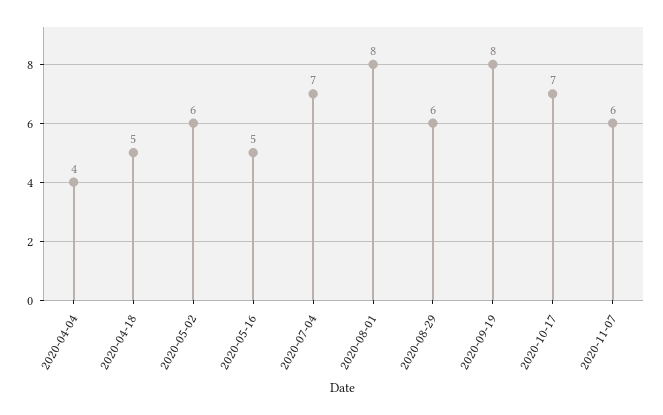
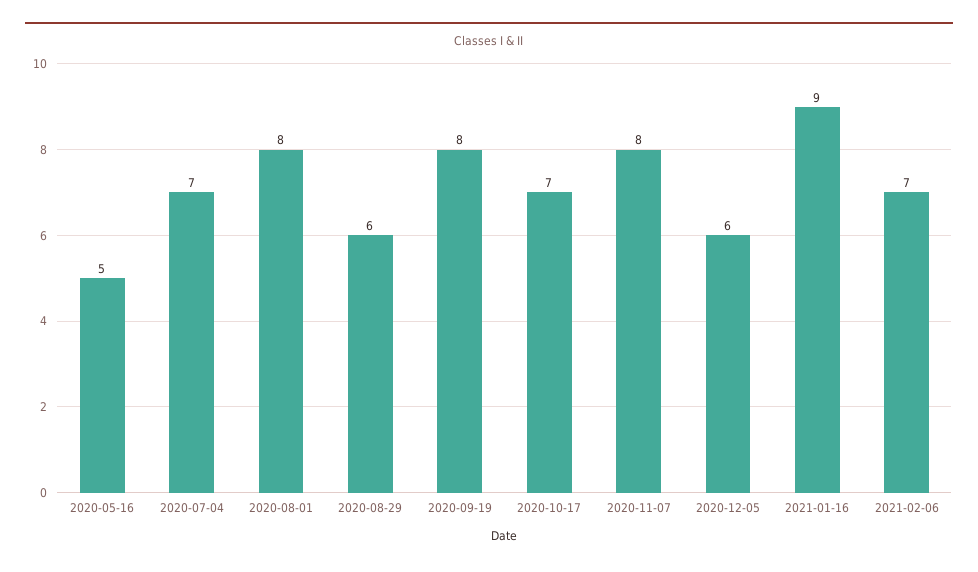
2020-04-04: 4 -> none
2020-04-18: 5 -> none
2020-05-02: 6 -> none
2020-11-07: 6 -> 8
2020-12-05: none -> 6
2021-01-16: none -> 9
2021-02-06: none -> 7

